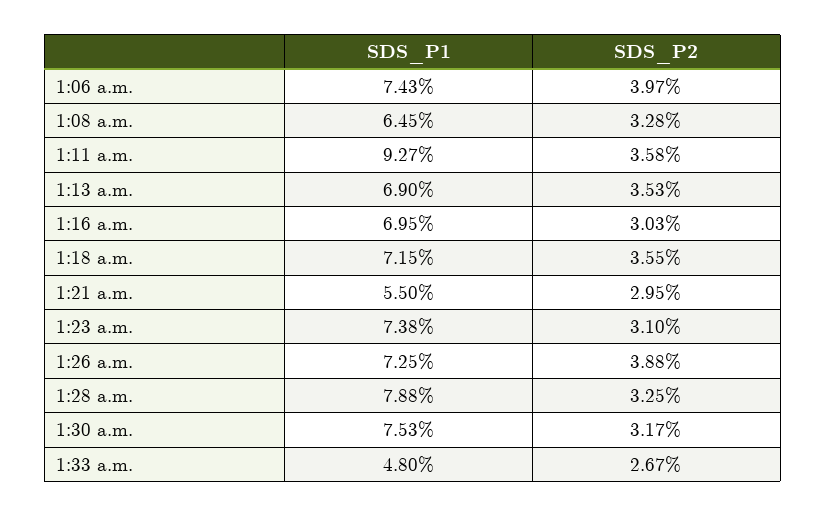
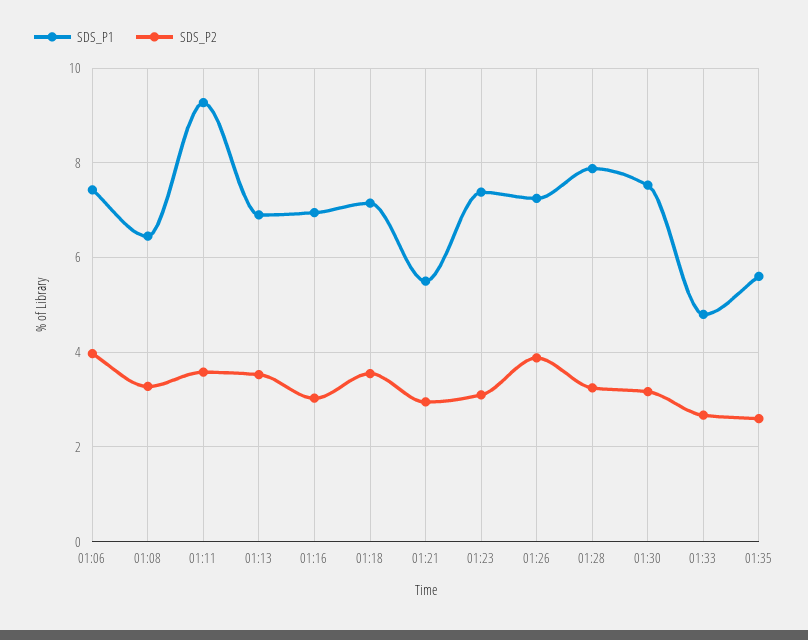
SDS_P1, 01:35: none -> 5.6
SDS_P2, 01:35: none -> 2.6

